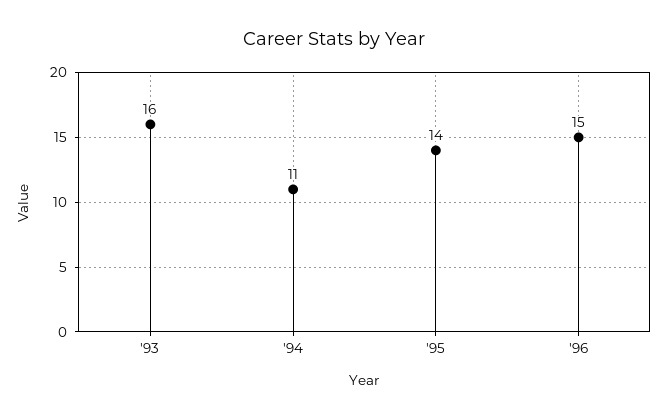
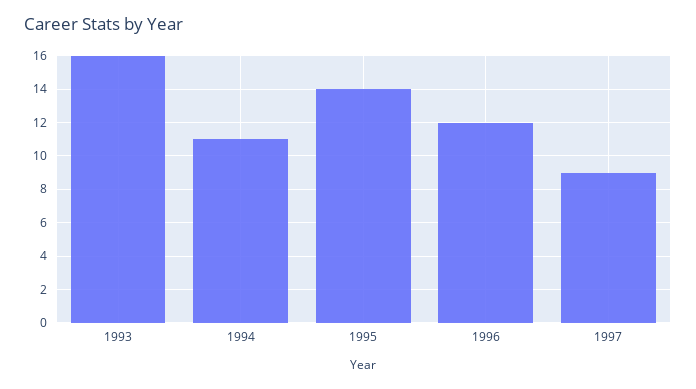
'96: 15 -> 12
1997: none -> 9

